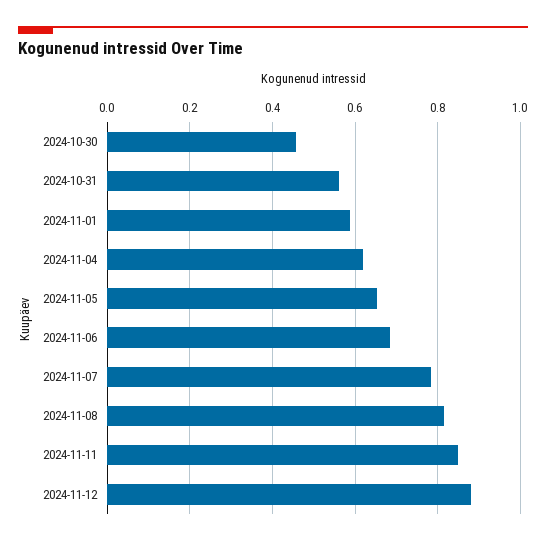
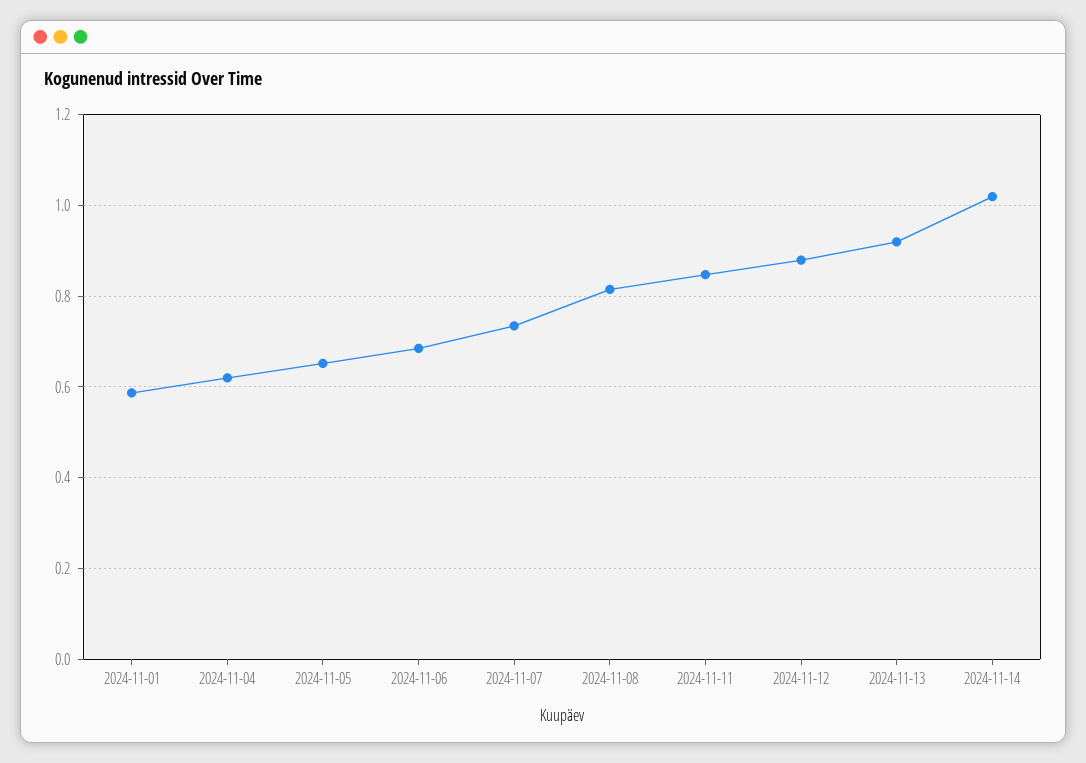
2024-10-30: 0.46 -> none
2024-10-31: 0.56 -> none
2024-11-07: 0.78 -> 0.74
2024-11-13: none -> 0.92
2024-11-14: none -> 1.02

